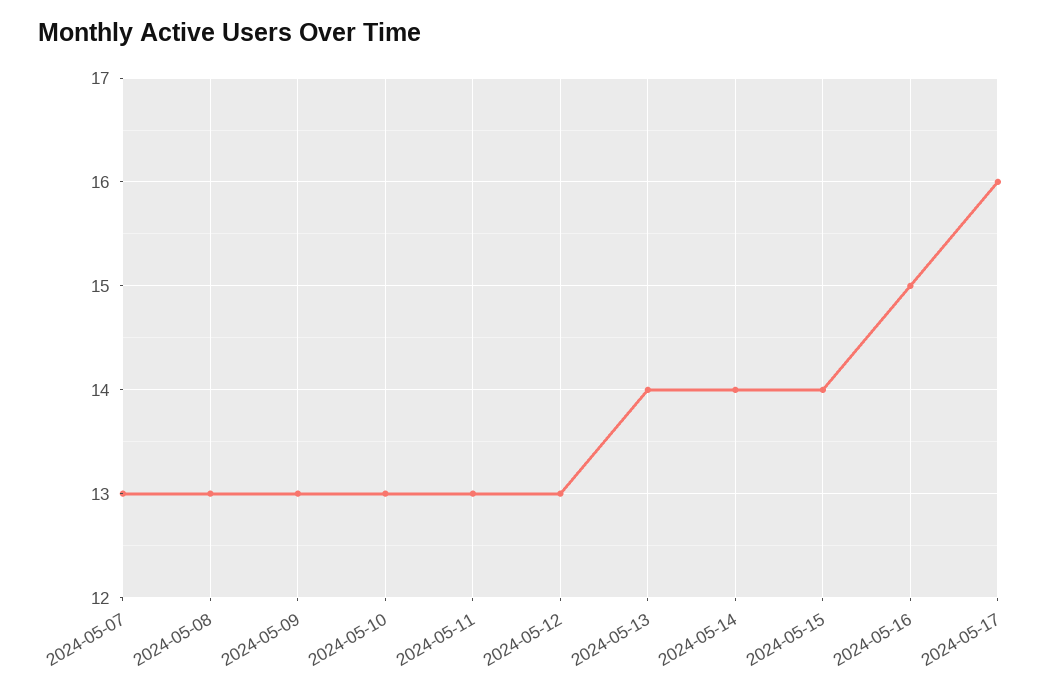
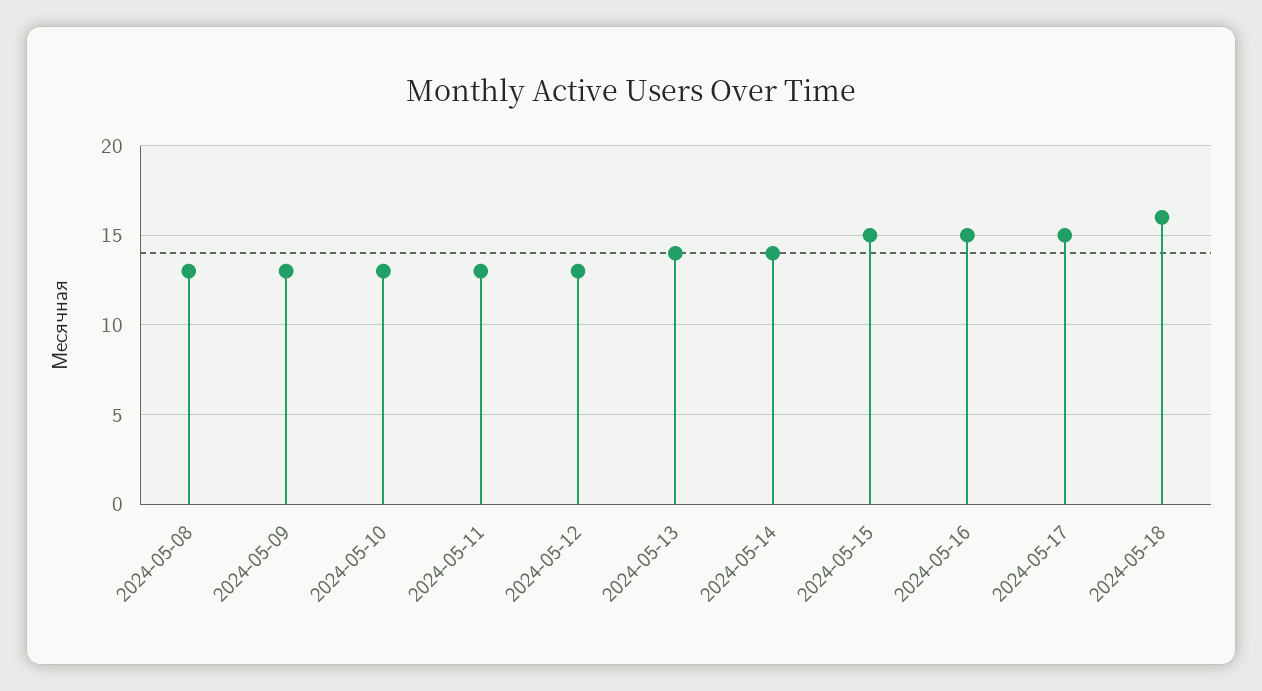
2024-05-07: 13 -> none
2024-05-15: 14 -> 15
2024-05-17: 16 -> 15
2024-05-18: none -> 16

